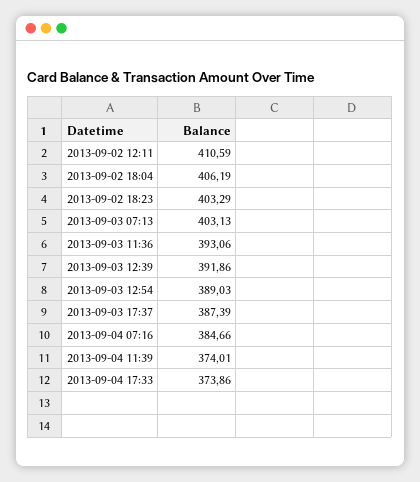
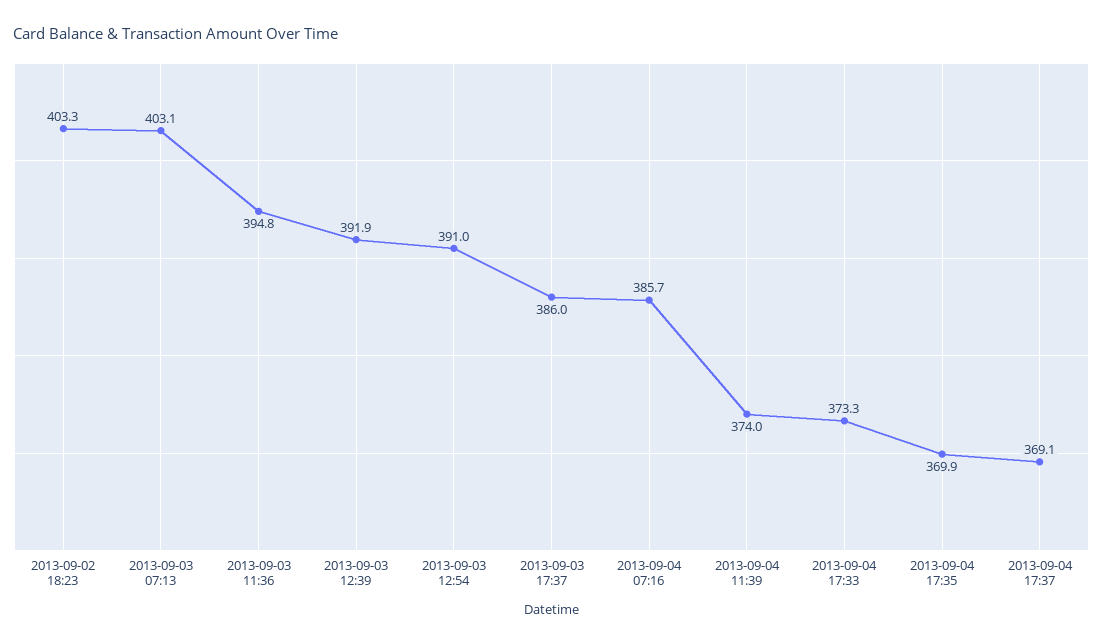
2013-09-02 12:11: 410.59 -> none
2013-09-02 18:04: 406.19 -> none
2013-09-03 11:36: 393.06 -> 394.8
2013-09-03 12:54: 389.03 -> 391
2013-09-03 17:37: 387.39 -> 386
2013-09-04 07:16: 384.66 -> 385.7
2013-09-04 17:33: 373.86 -> 373.3
2013-09-04 17:35: none -> 369.9
2013-09-04 17:37: none -> 369.1

